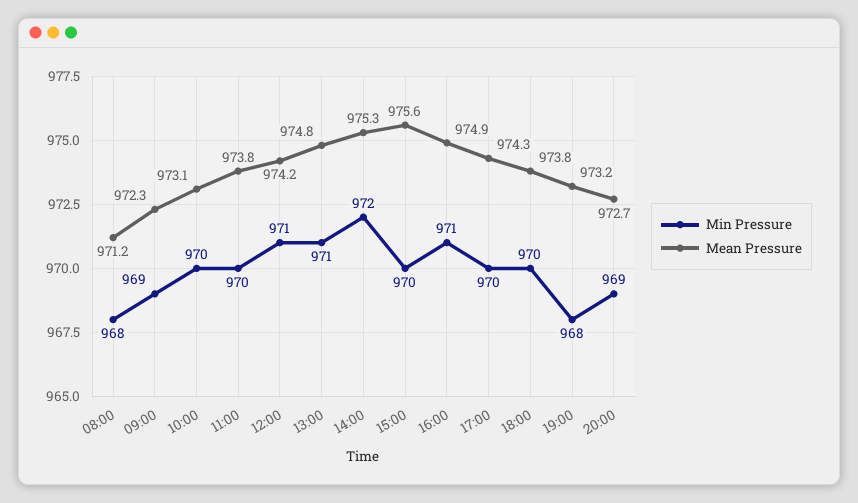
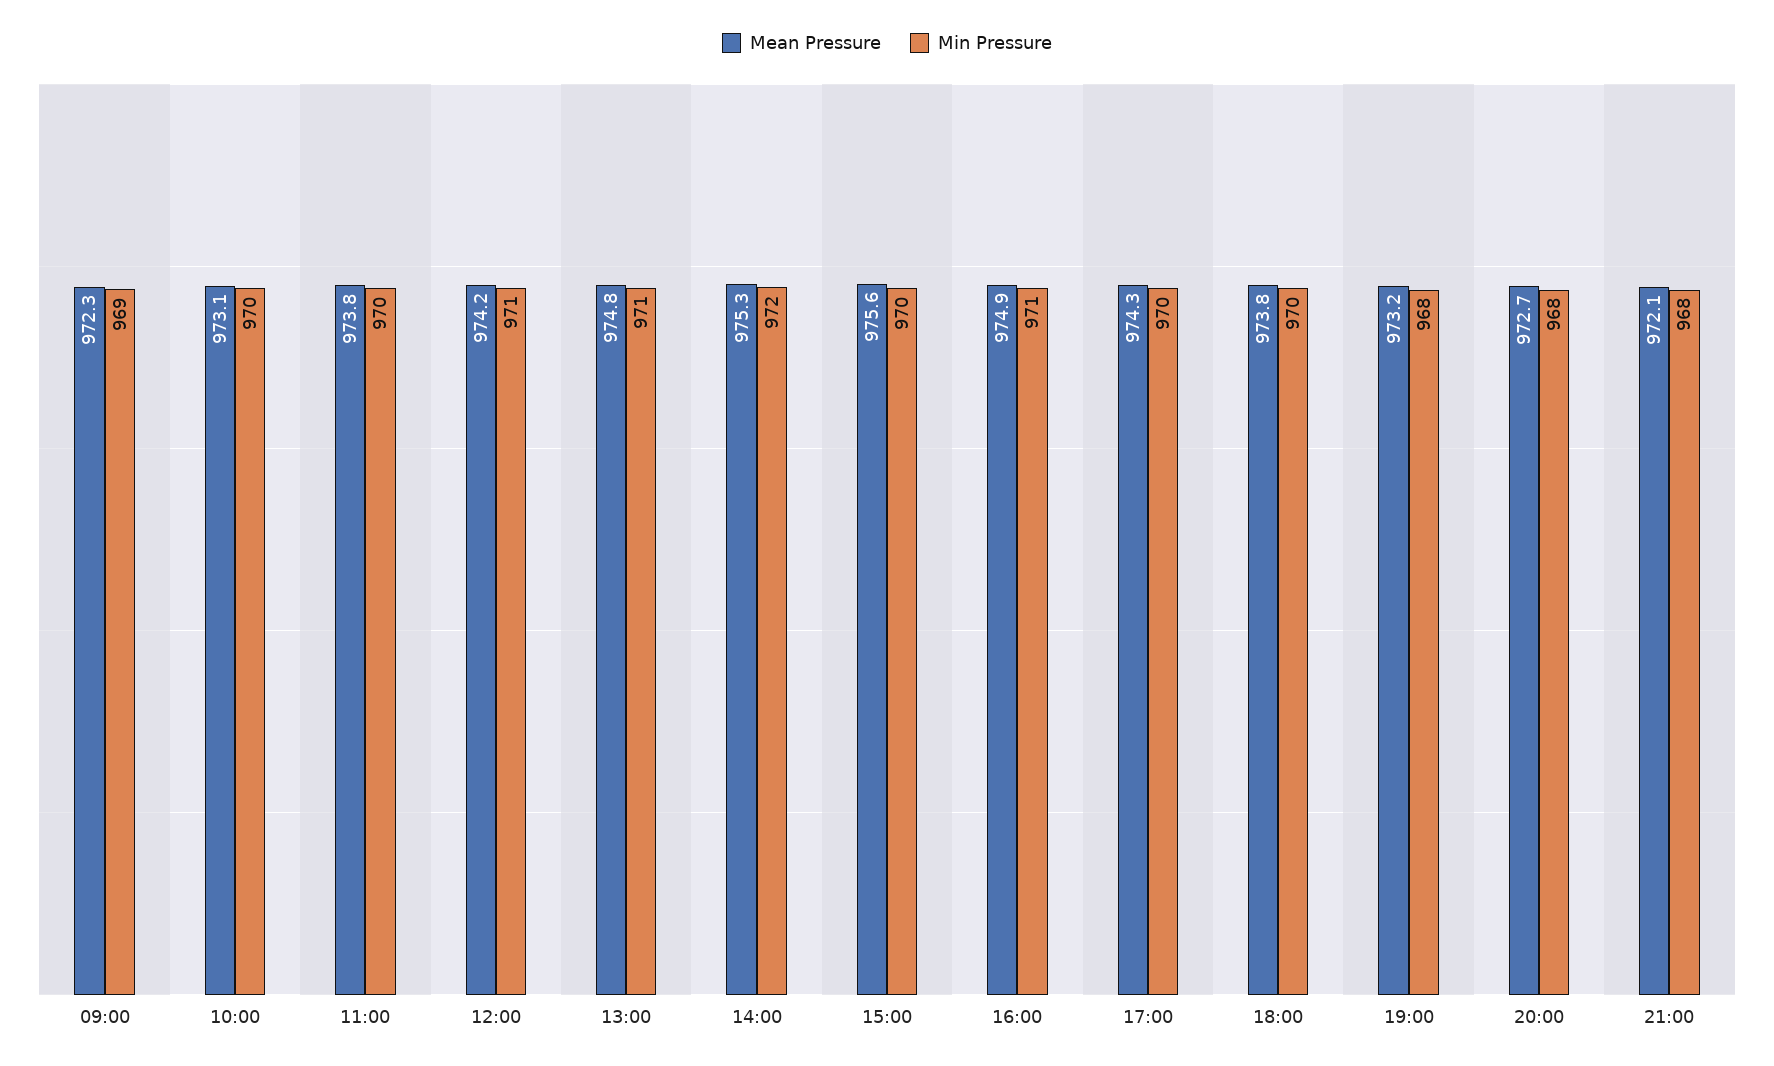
Min Pressure, 08:00: 968 -> none
Mean Pressure, 08:00: 971.2 -> none
Min Pressure, 20:00: 969 -> 968
Mean Pressure, 21:00: none -> 972.1
Min Pressure, 21:00: none -> 968

